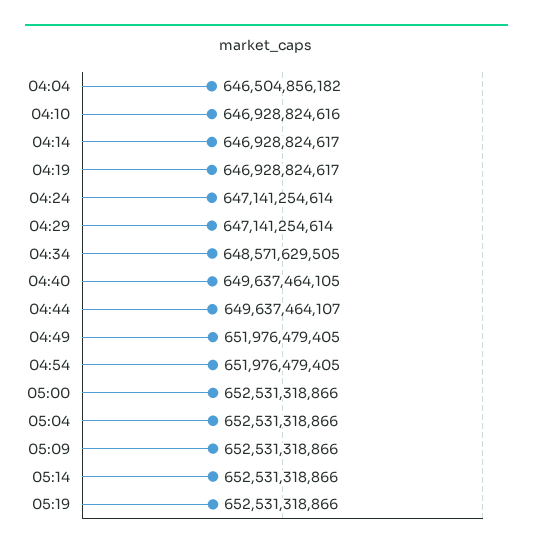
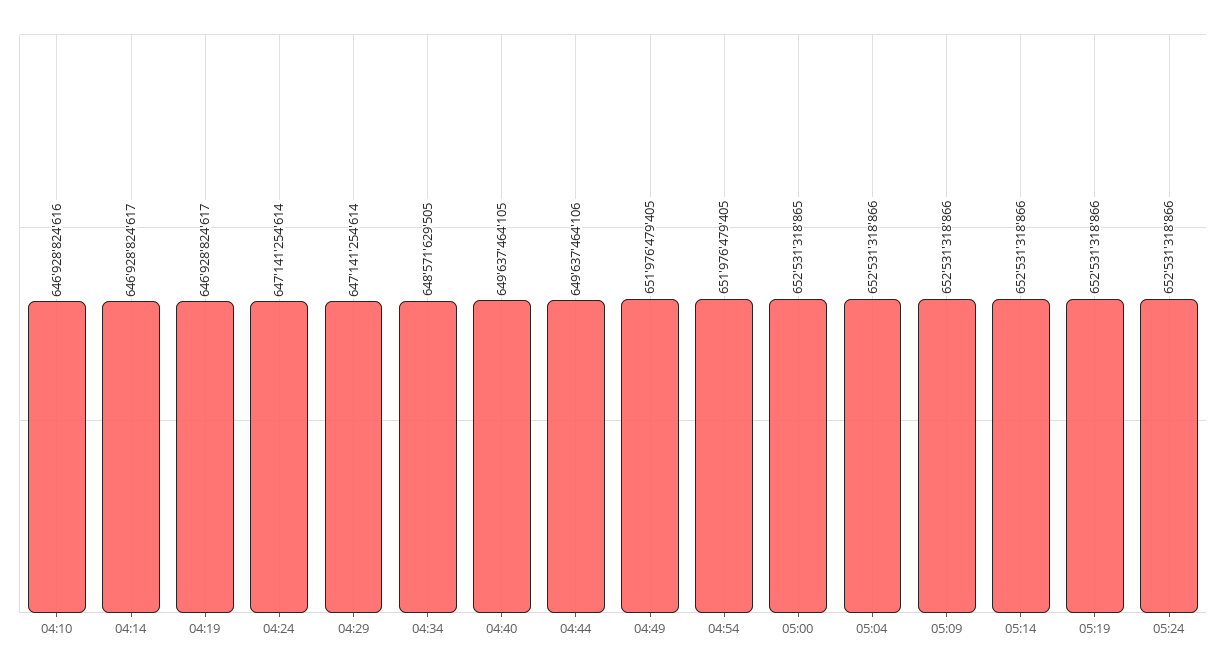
04:04: 646504856182 -> none
04:44: 649637464107 -> 649637464106
05:00: 652531318866 -> 652531318865
05:24: none -> 652531318866

